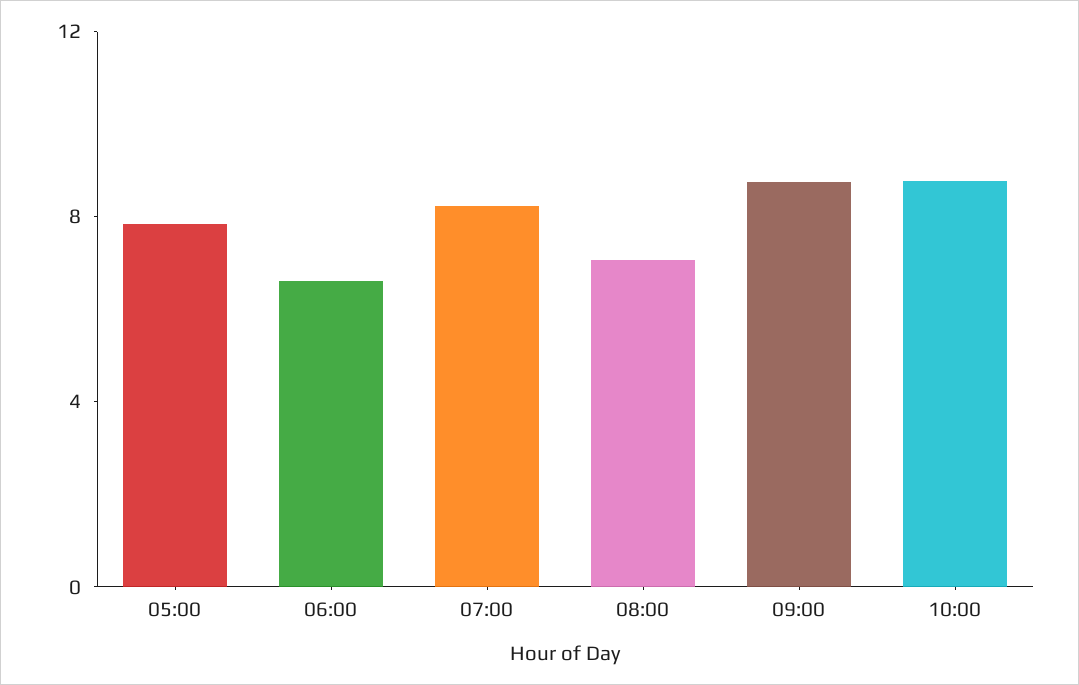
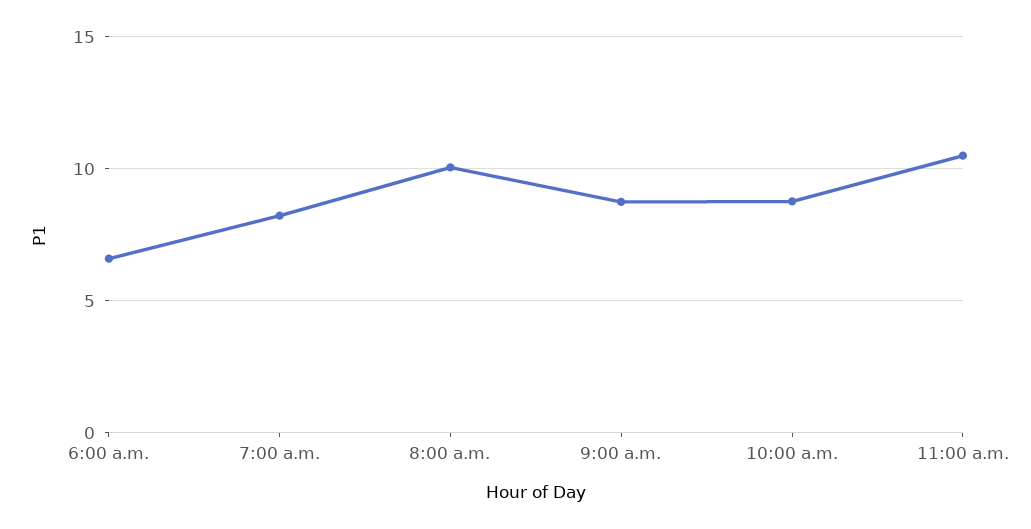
05:00: 8 -> none
08:00: 7 -> 10
11:00 a.m.: none -> 10.5

